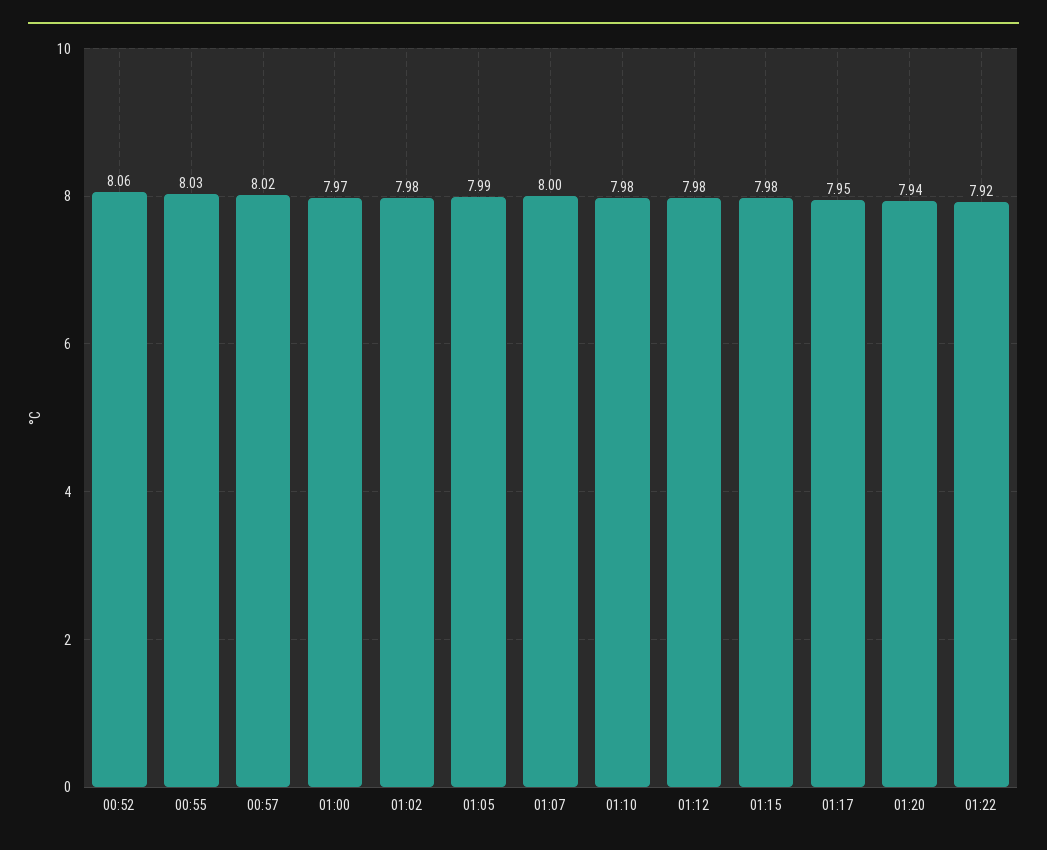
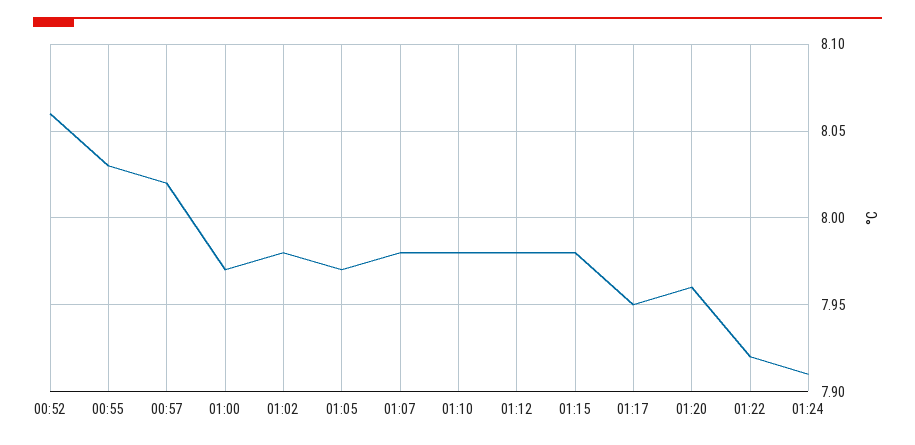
01:05: 7.99 -> 7.97
01:07: 8 -> 7.98
01:20: 7.94 -> 7.96
01:24: none -> 7.91

